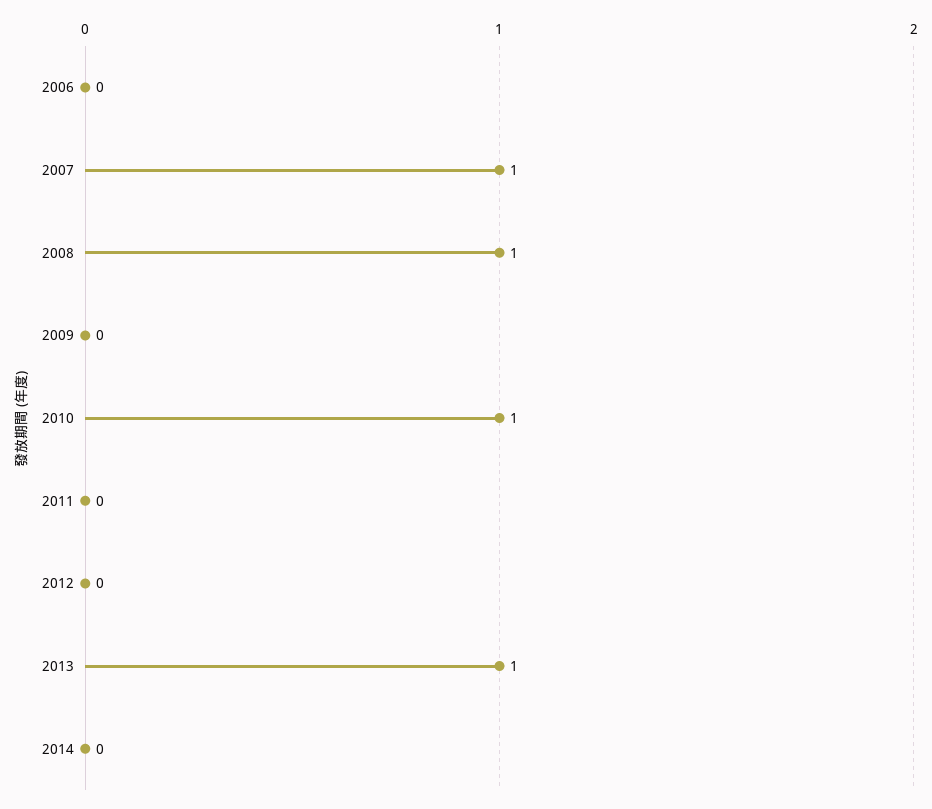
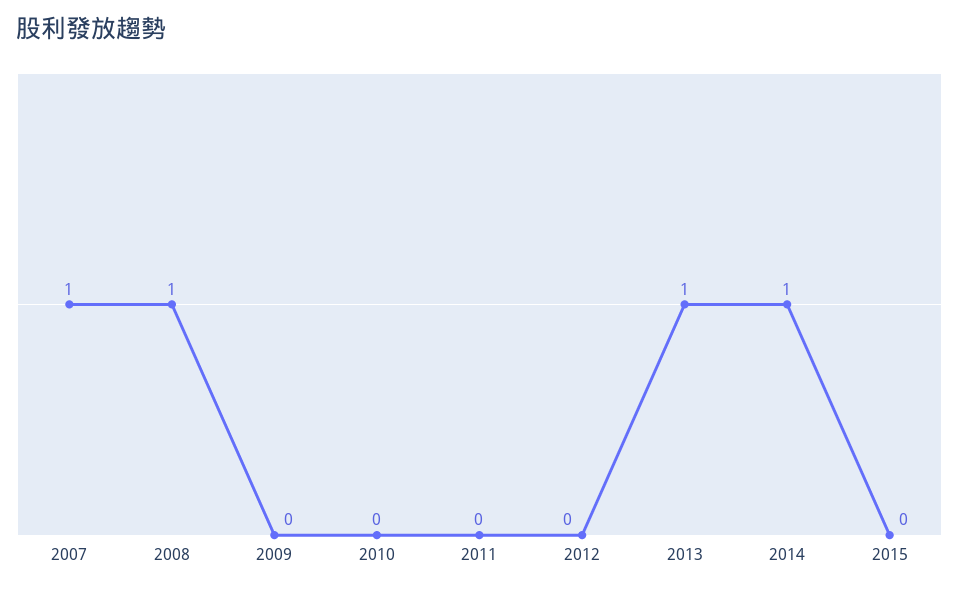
2006: 0 -> none
2010: 1 -> 0
2014: 0 -> 1
2015: none -> 0

